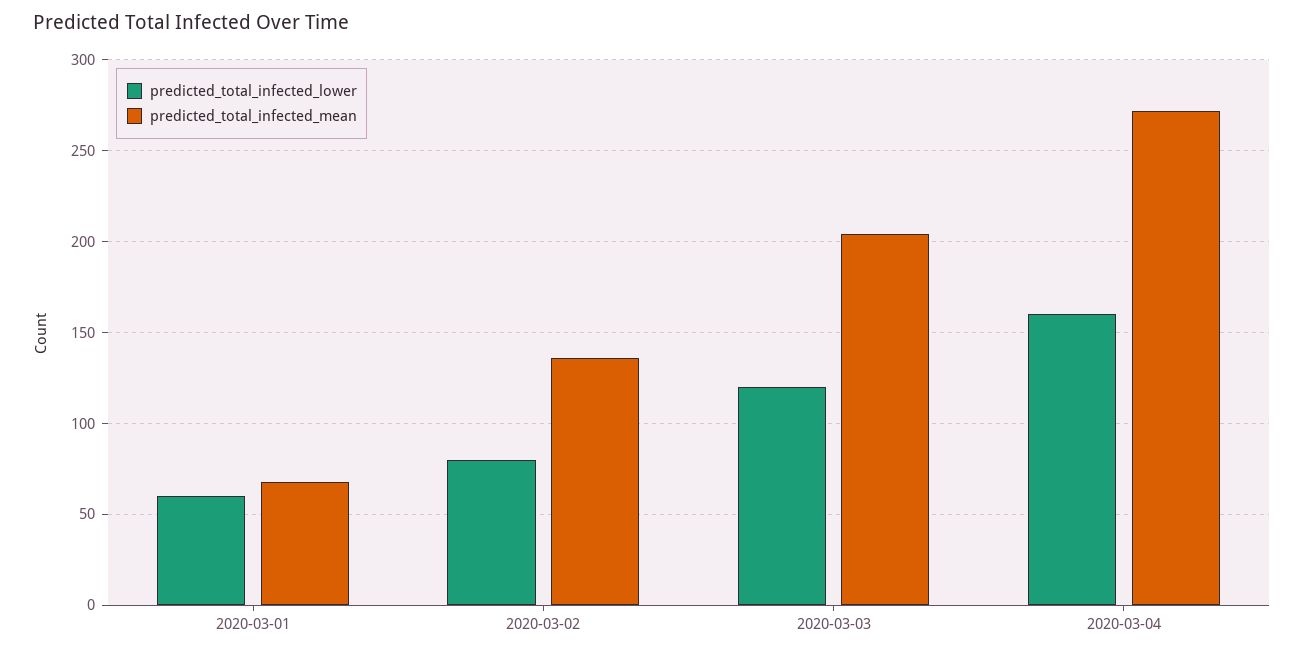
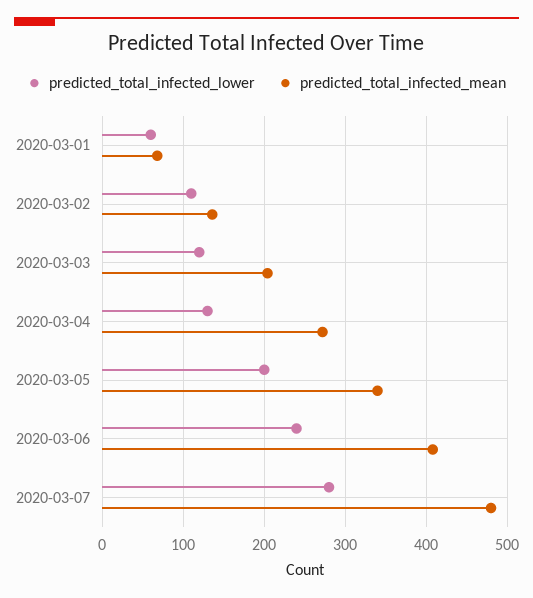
predicted_total_infected_lower, 2020-03-02: 80 -> 110
predicted_total_infected_lower, 2020-03-04: 160 -> 130
predicted_total_infected_lower, 2020-03-05: none -> 200
predicted_total_infected_mean, 2020-03-05: none -> 340
predicted_total_infected_lower, 2020-03-06: none -> 240
predicted_total_infected_mean, 2020-03-06: none -> 410
predicted_total_infected_lower, 2020-03-07: none -> 280
predicted_total_infected_mean, 2020-03-07: none -> 480

